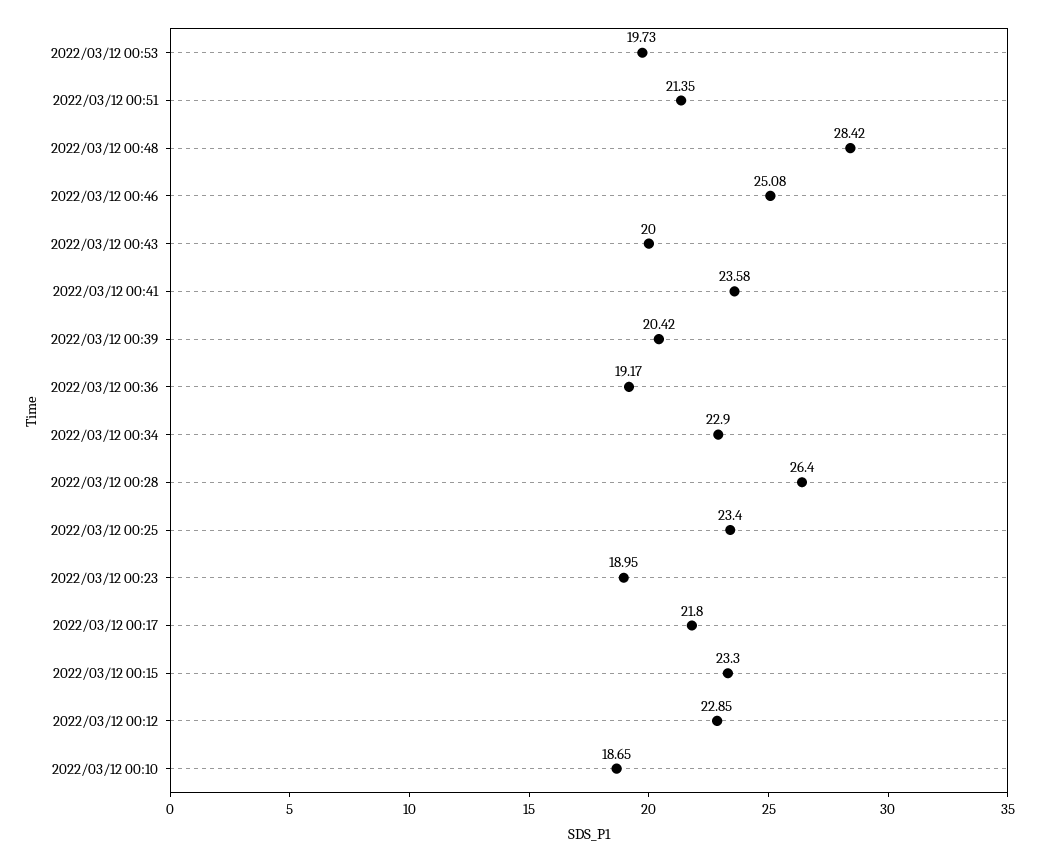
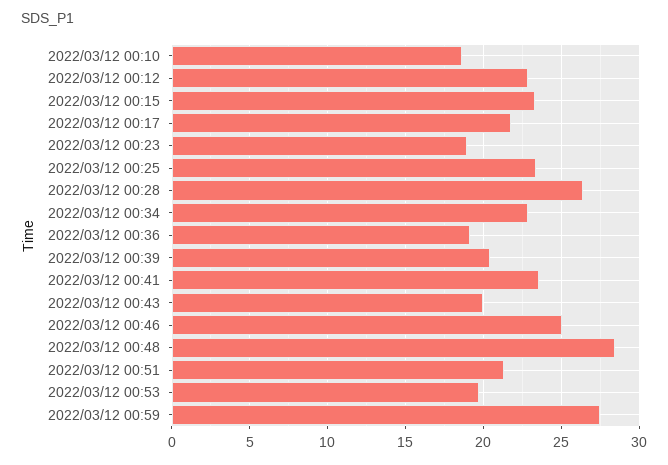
2022/03/12 00:59: none -> 27.5

